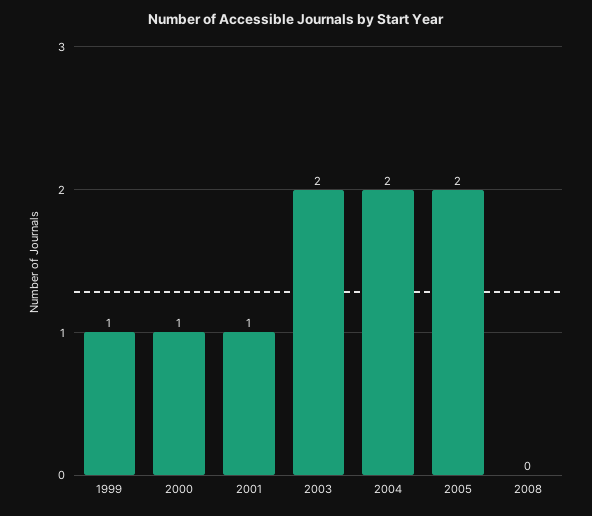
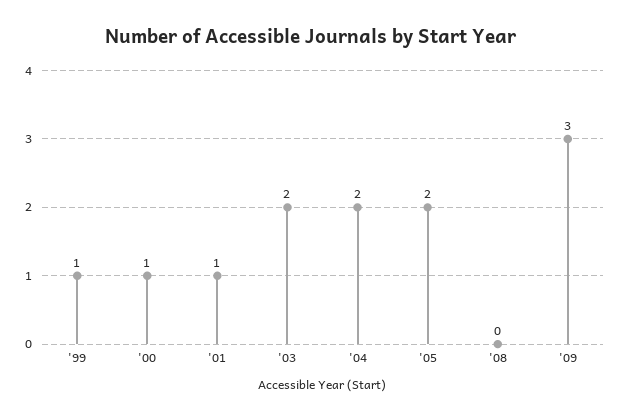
'09: none -> 3

